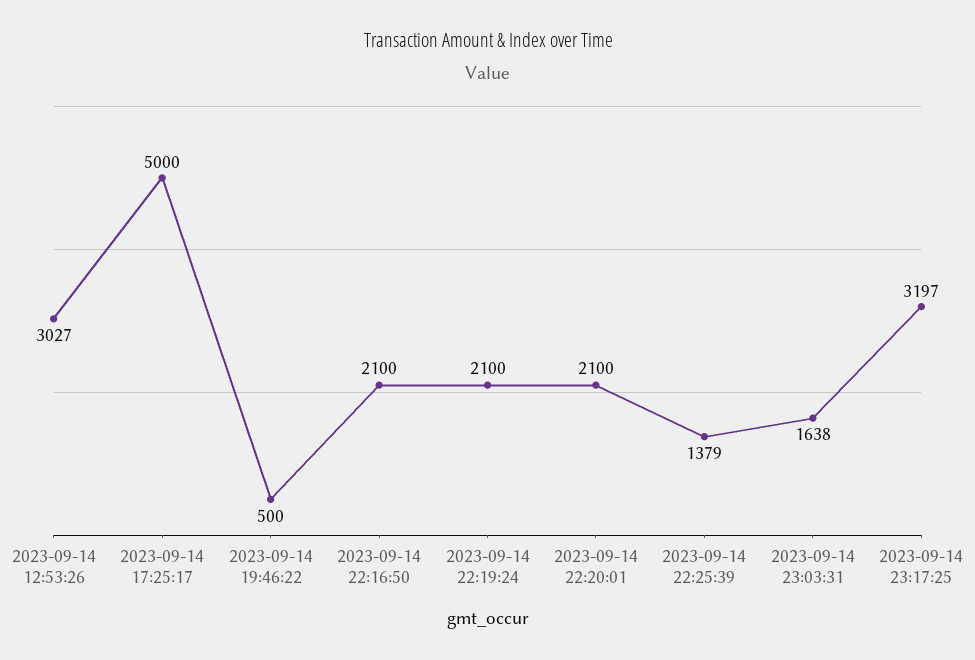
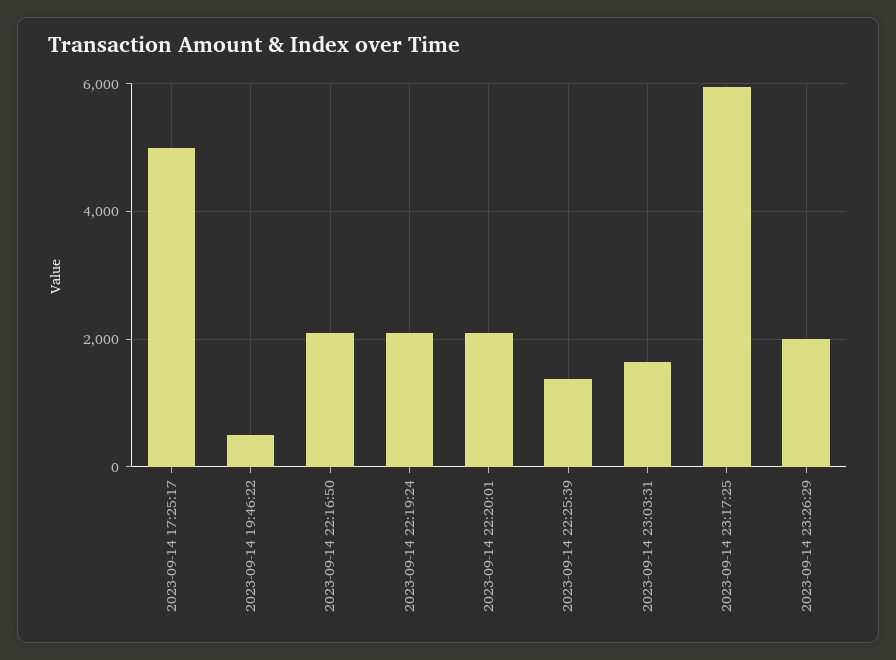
2023-09-14 12:53:26: 3027 -> none
2023-09-14 23:17:25: 3197 -> 6000
2023-09-14 23:26:29: none -> 2000

